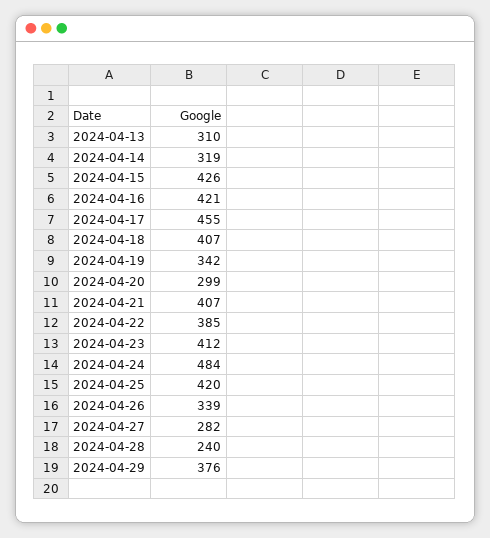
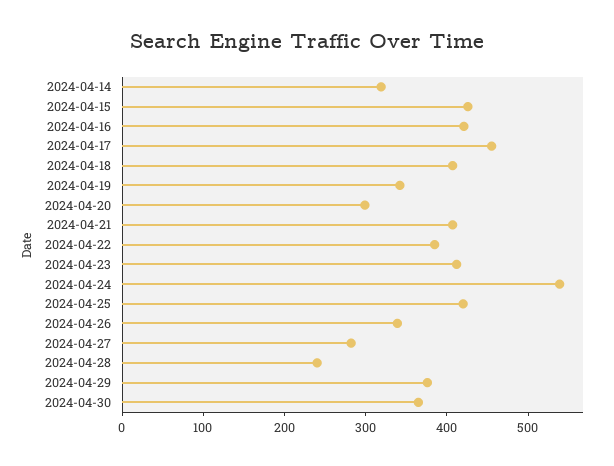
2024-04-13: 310 -> none
2024-04-24: 484 -> 540
2024-04-30: none -> 360

